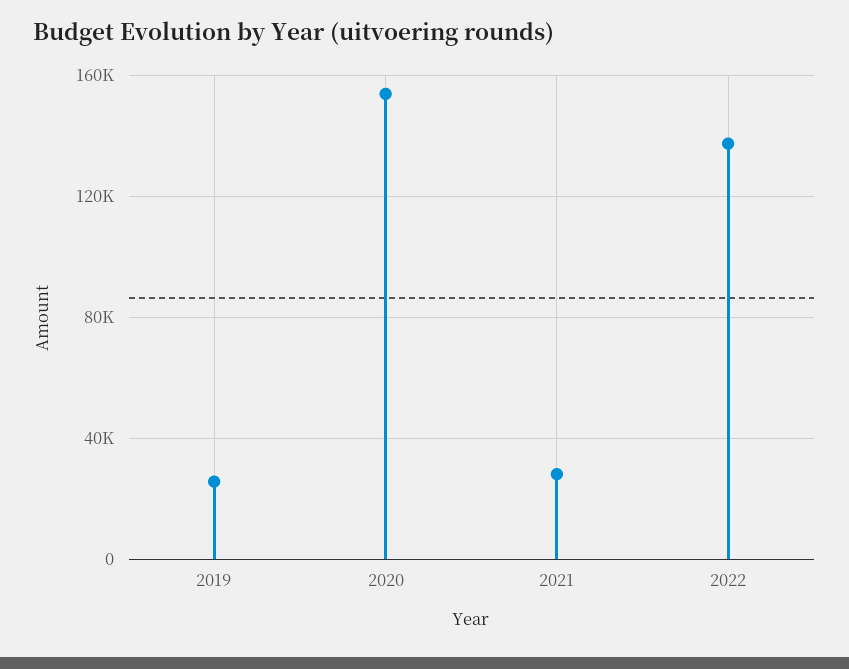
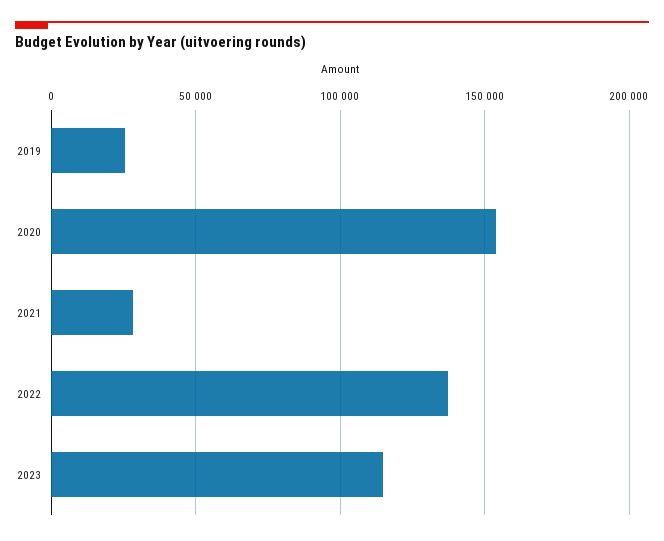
2023: none -> 115000

